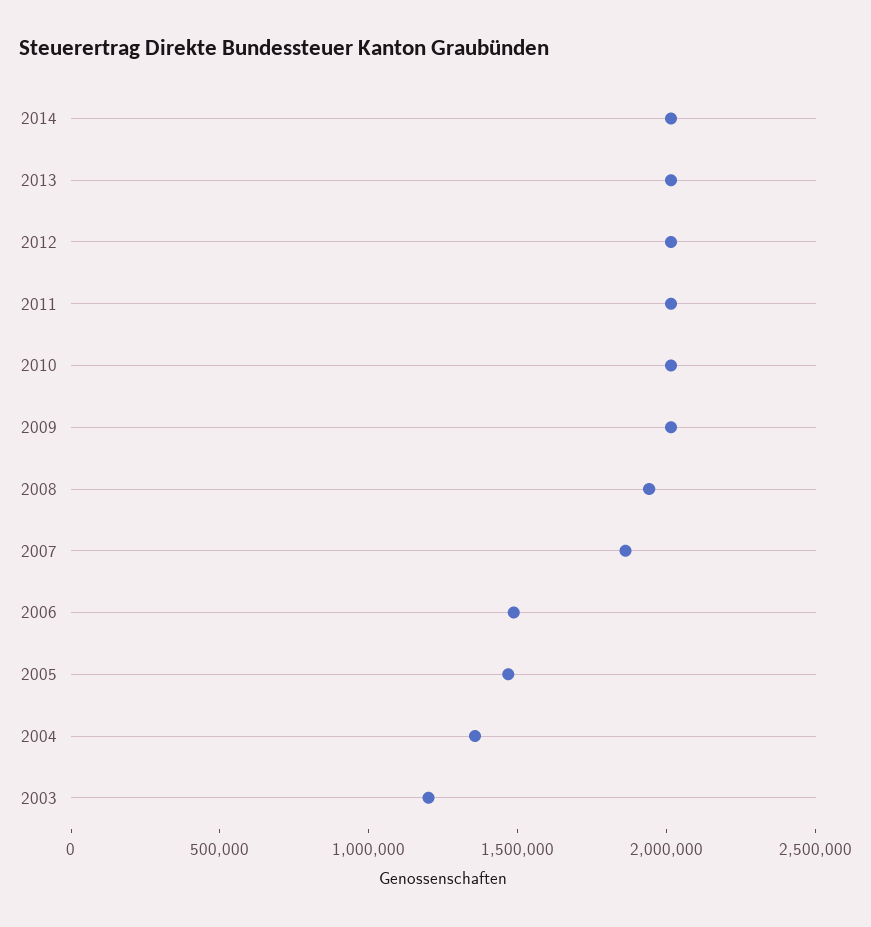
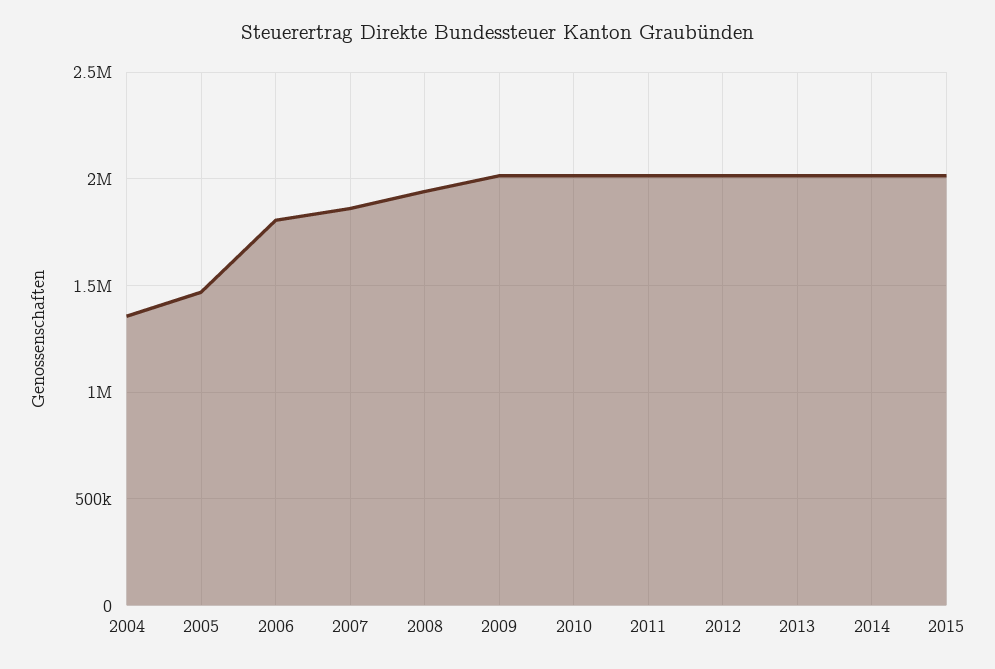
2006: 1500000 -> 1800000
2003: 1200000 -> none
2015: none -> 2000000

